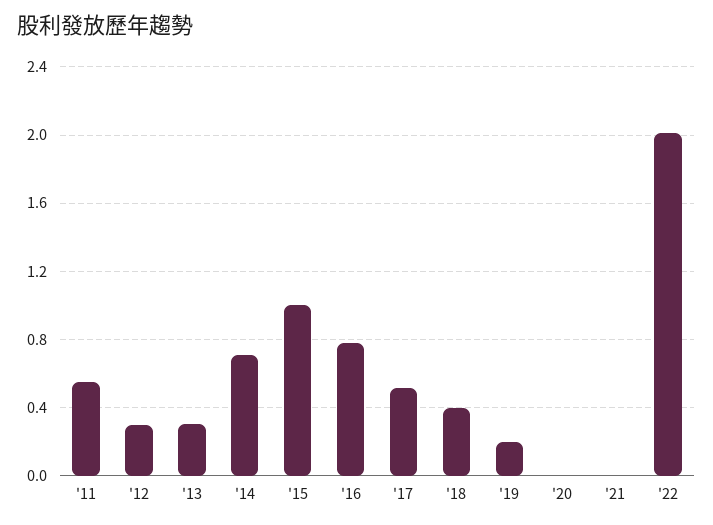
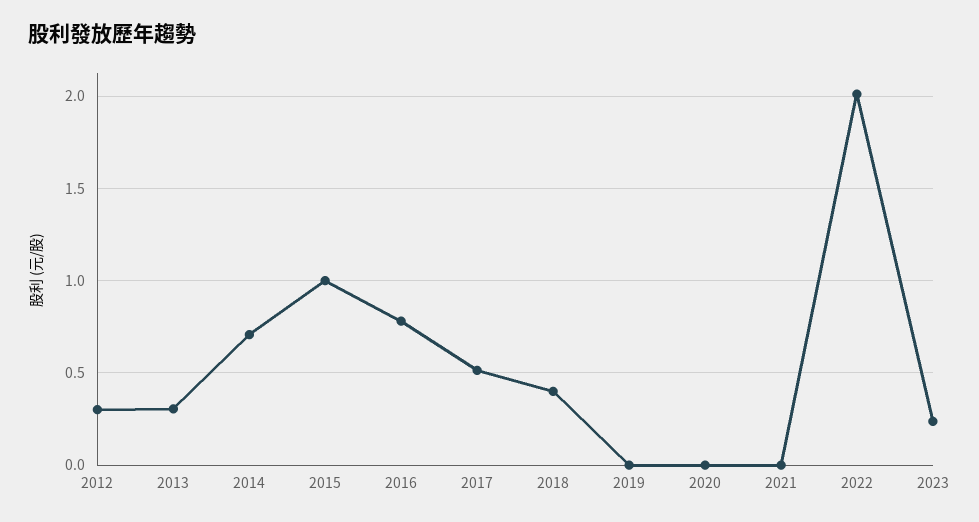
'11: 0.55 -> none
'19: 0.2 -> 0
2023: none -> 0.25

